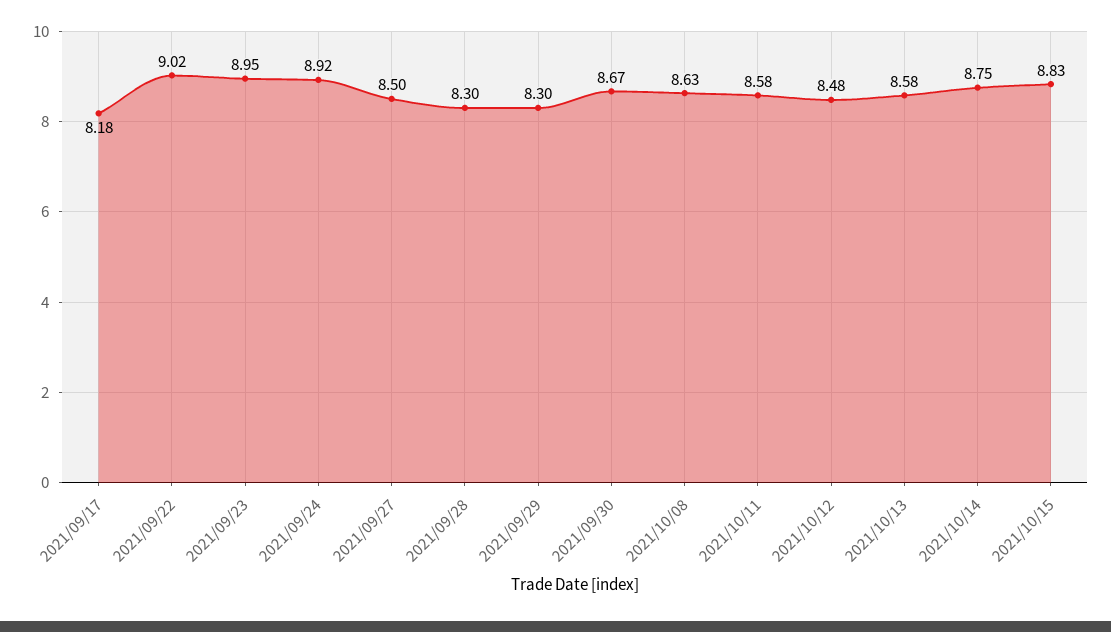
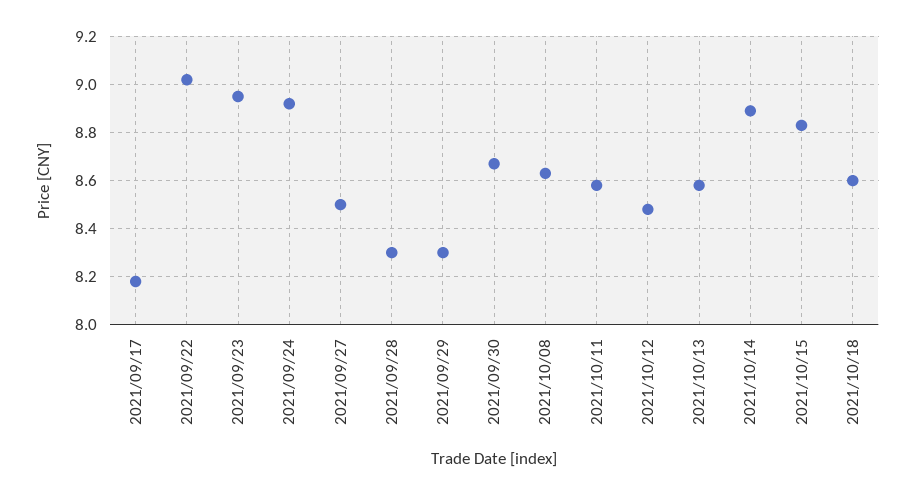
2021/10/14: 8.75 -> 8.9
2021/10/18: none -> 8.6

